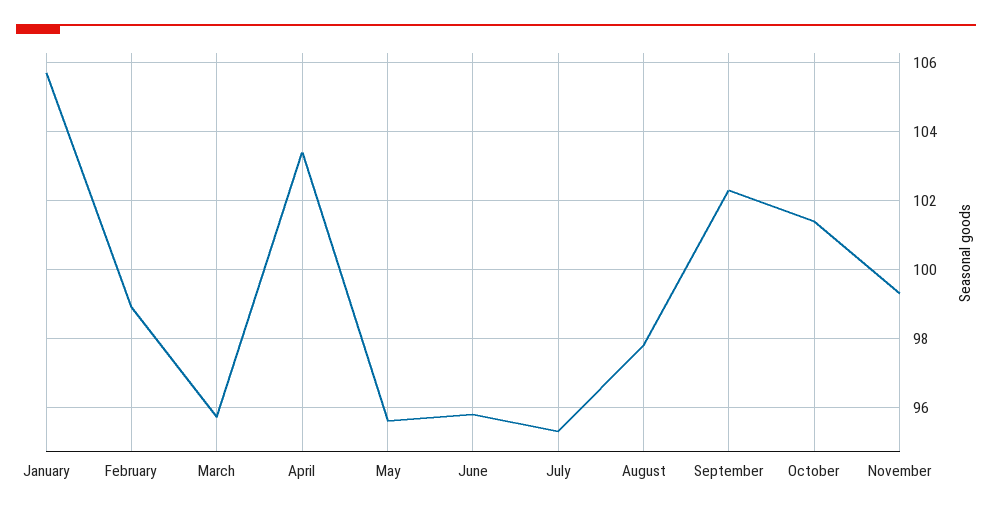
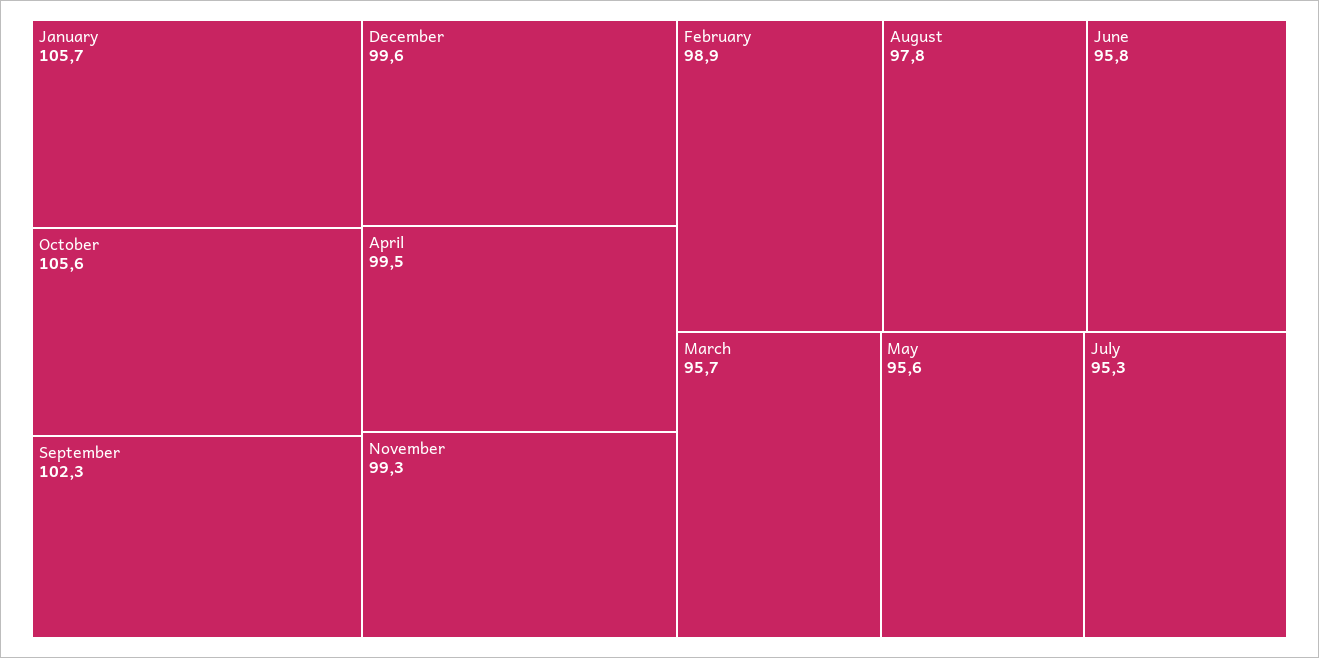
April: 103.5 -> 99.5
October: 101.5 -> 105.6
December: none -> 99.6

